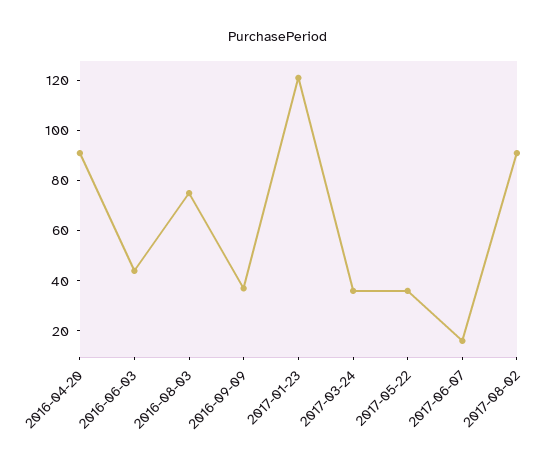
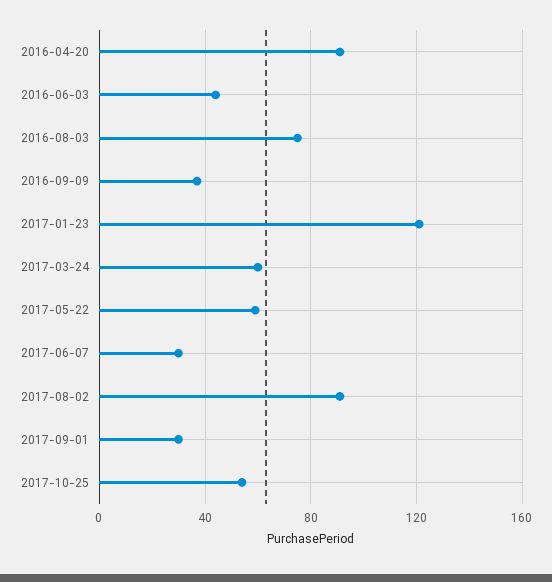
2017-03-24: 35 -> 60
2017-05-22: 35 -> 60
2017-06-07: 15 -> 30
2017-09-01: none -> 30
2017-10-25: none -> 55

